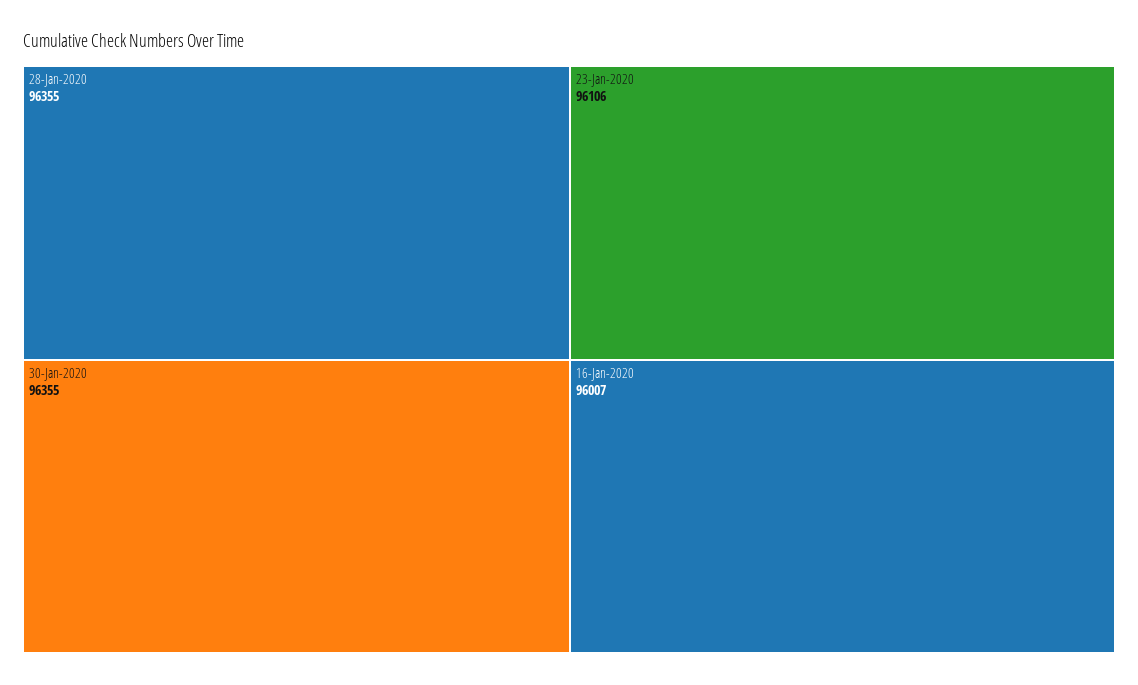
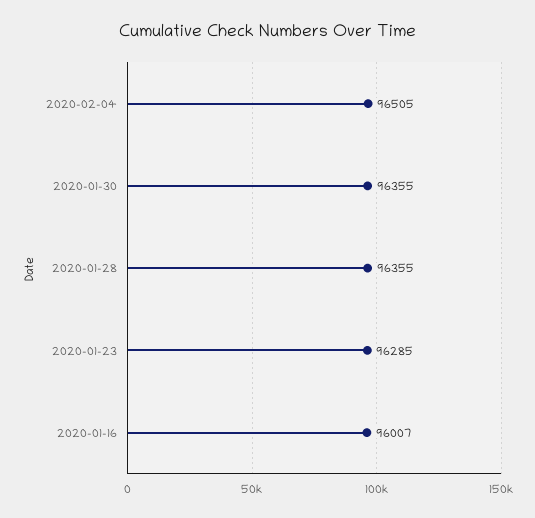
23-Jan-2020: 96106 -> 96285
2020-02-04: none -> 96505

